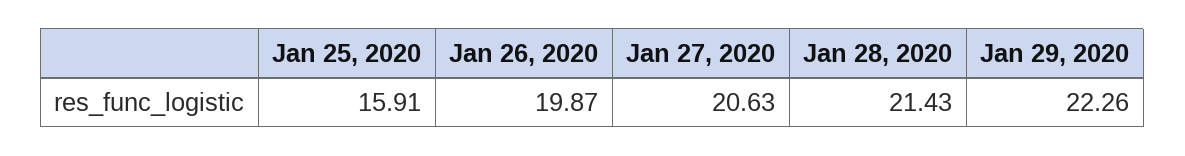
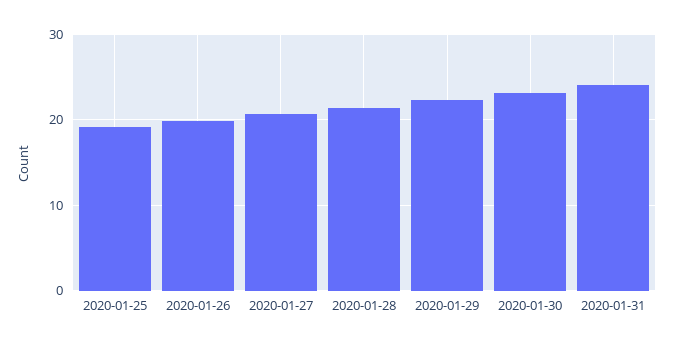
Jan 25, 2020: 15.91 -> 19
2020-01-30: none -> 23
2020-01-31: none -> 24

